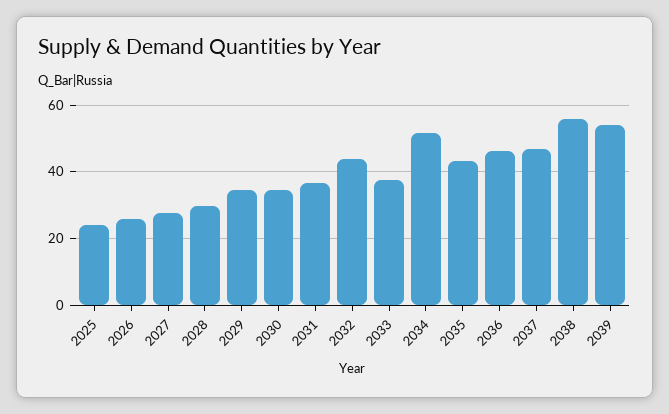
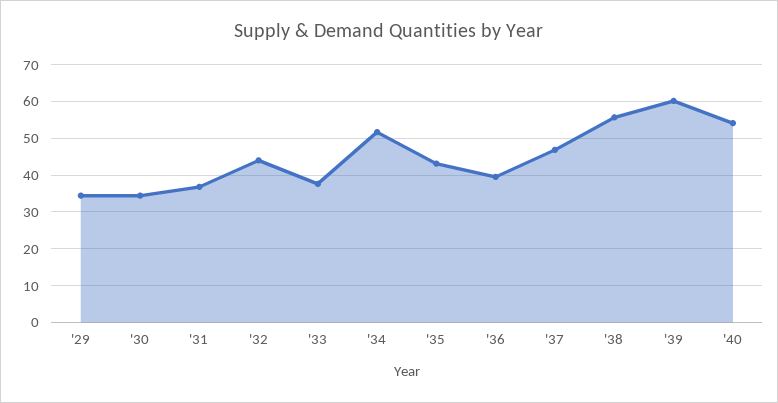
2025: 24 -> none
2026: 26 -> none
2027: 28 -> none
2028: 30 -> none
2036: 46 -> 40
2039: 54 -> 60
'40: none -> 54

